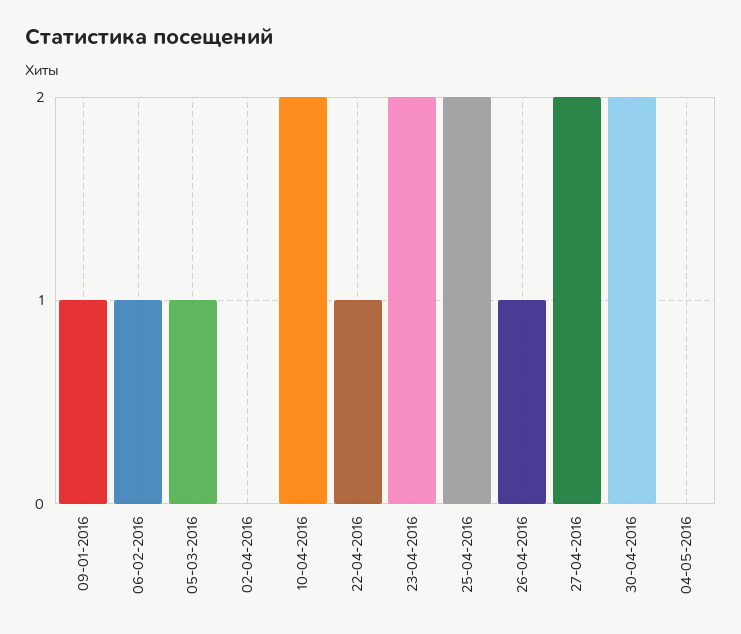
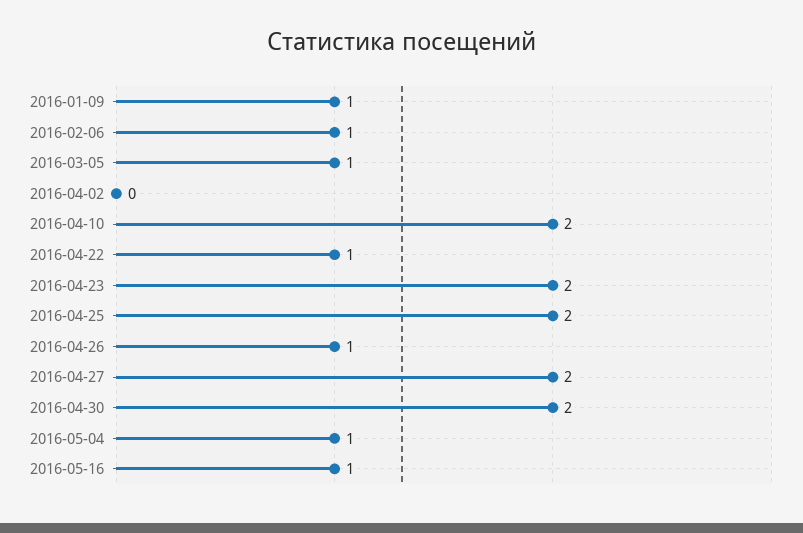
04-05-2016: 0 -> 1
2016-05-16: none -> 1

